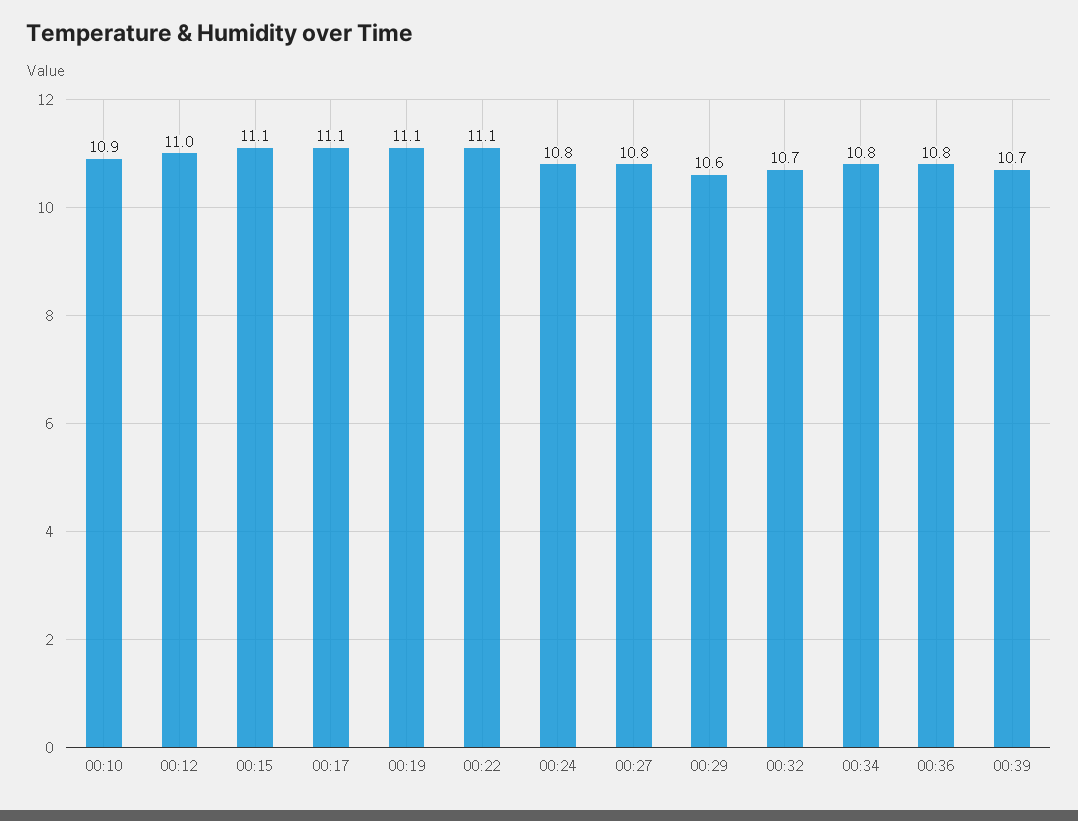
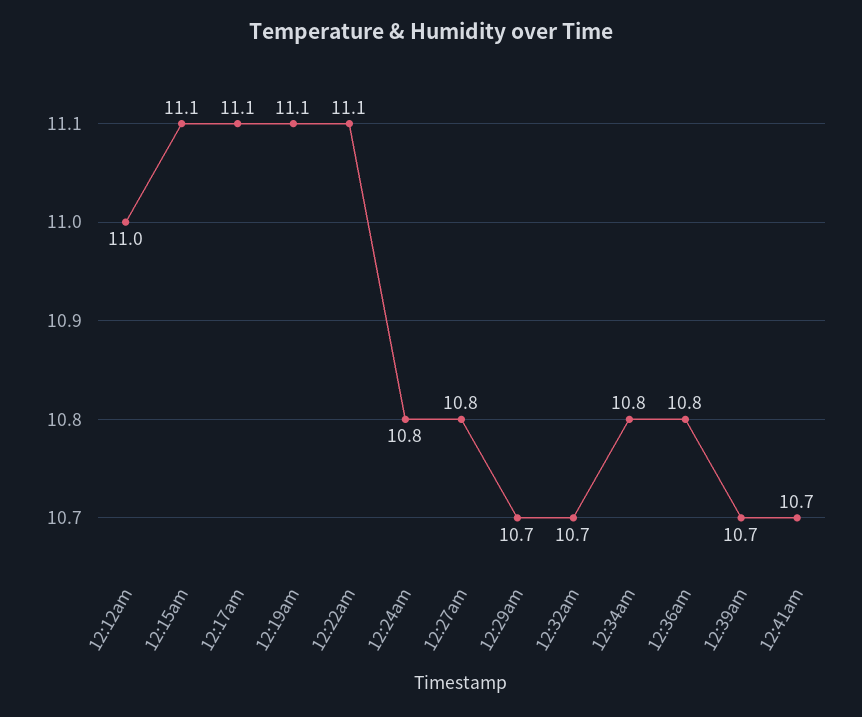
00:10: 10.9 -> none
00:29: 10.6 -> 10.7
12:41am: none -> 10.7

